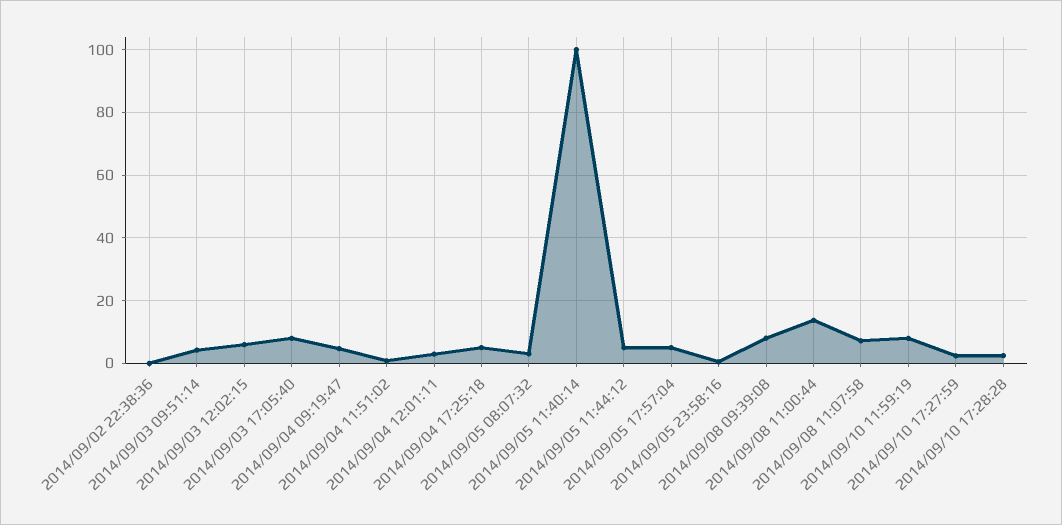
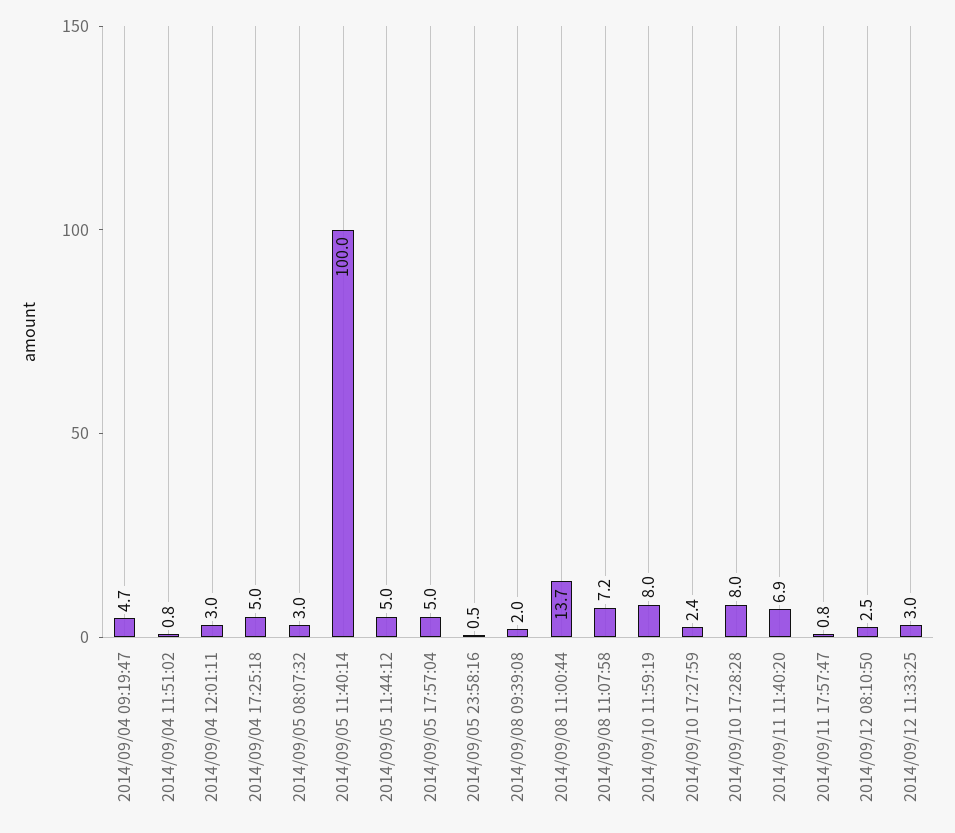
2014/09/02 22:38:36: 0 -> none
2014/09/03 09:51:14: 4 -> none
2014/09/03 12:02:15: 6 -> none
2014/09/03 17:05:40: 8 -> none
2014/09/08 09:39:08: 8 -> 2
2014/09/10 17:28:28: 2 -> 8
2014/09/11 11:40:20: none -> 6.9
2014/09/11 17:57:47: none -> 0.8
2014/09/12 08:10:50: none -> 2.5
2014/09/12 11:33:25: none -> 3

